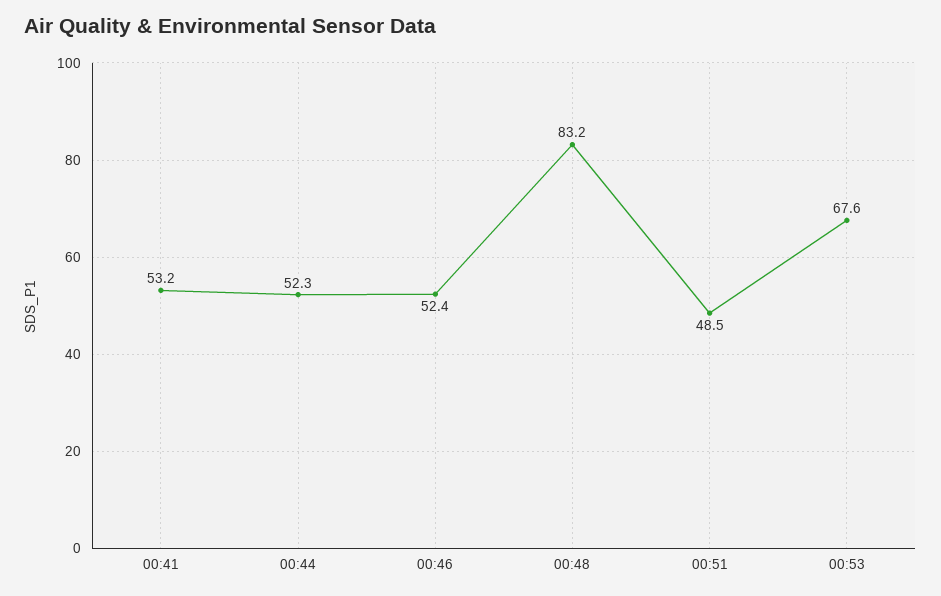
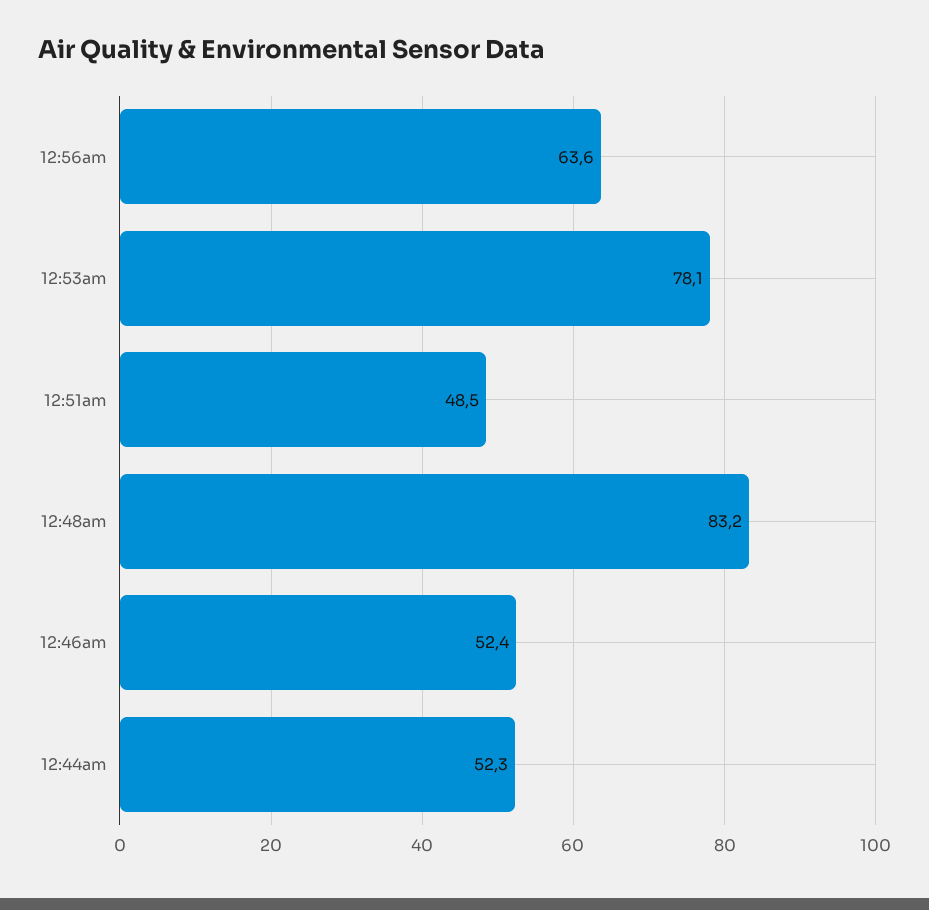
00:41: 53.2 -> none
00:53: 67.6 -> 78.1
12:56am: none -> 63.6

